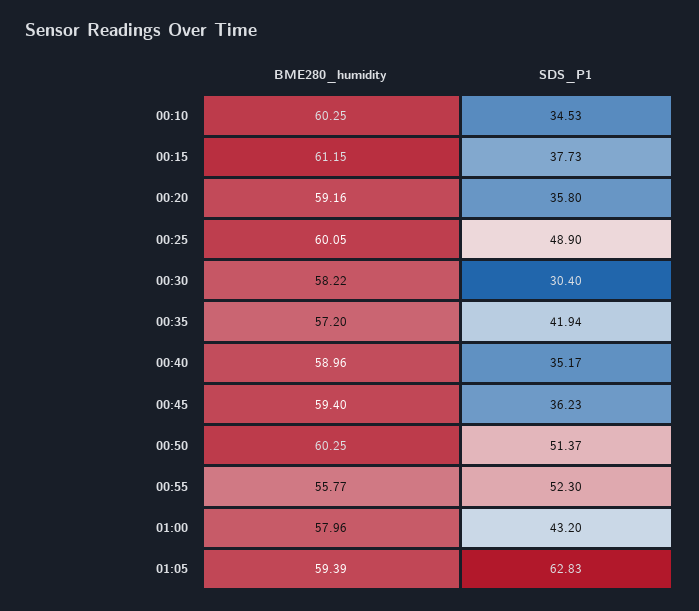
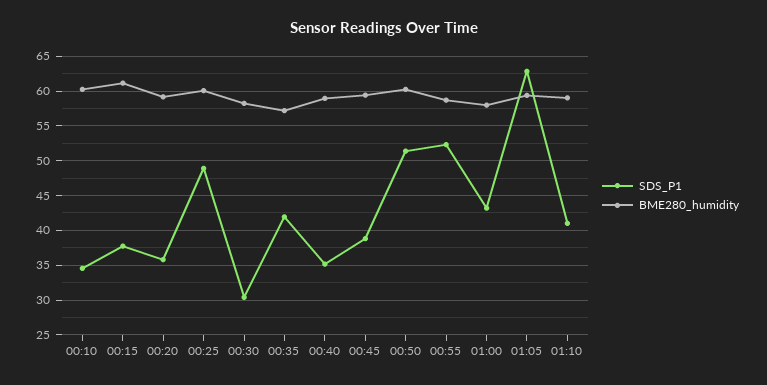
SDS_P1, 00:45: 36.23 -> 39
BME280_humidity, 00:55: 55.77 -> 59
SDS_P1, 01:10: none -> 41
BME280_humidity, 01:10: none -> 59

